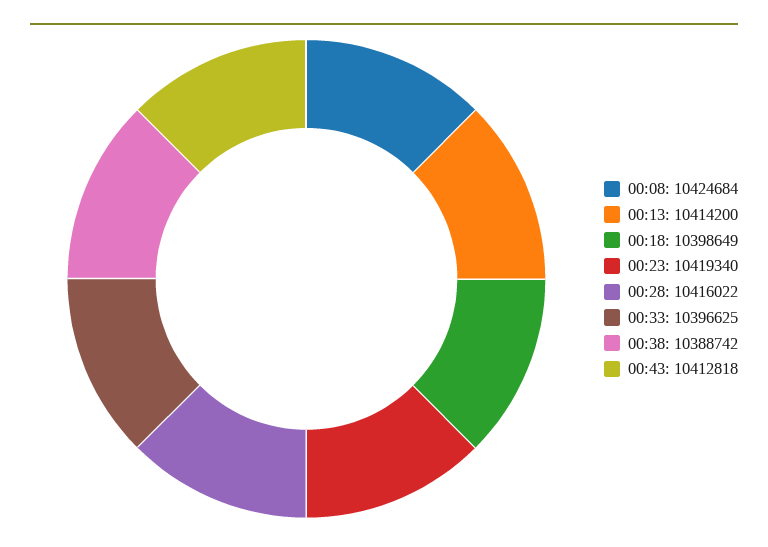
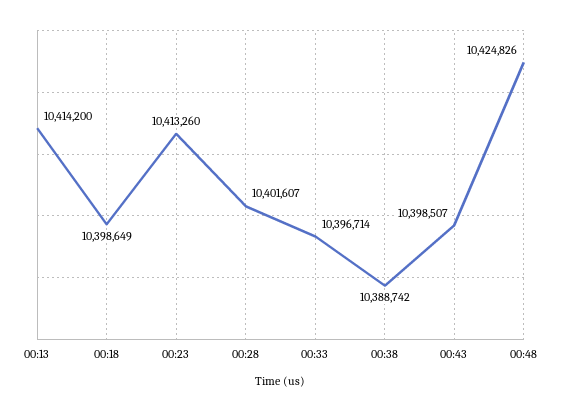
00:08: 10424684 -> none
00:23: 10419340 -> 10413260
00:28: 10416022 -> 10401607
00:33: 10396625 -> 10396714
00:43: 10412818 -> 10398507
00:48: none -> 10424826

